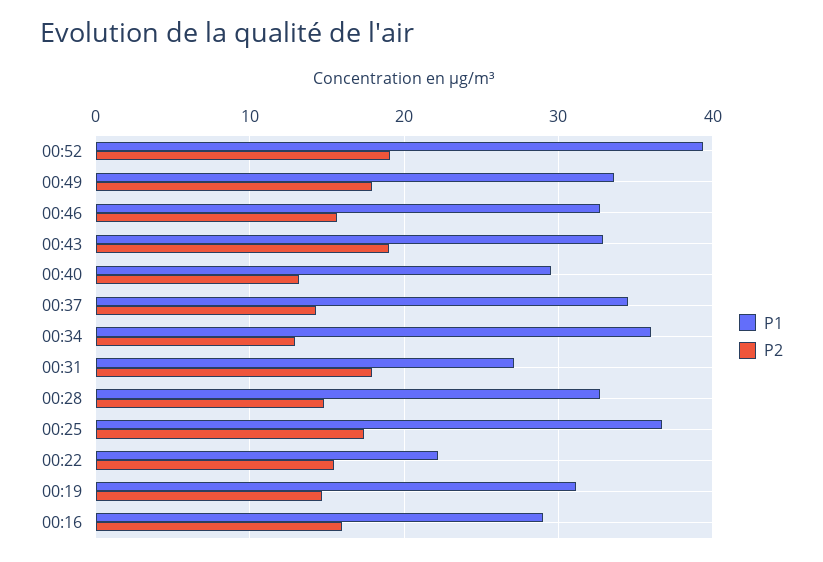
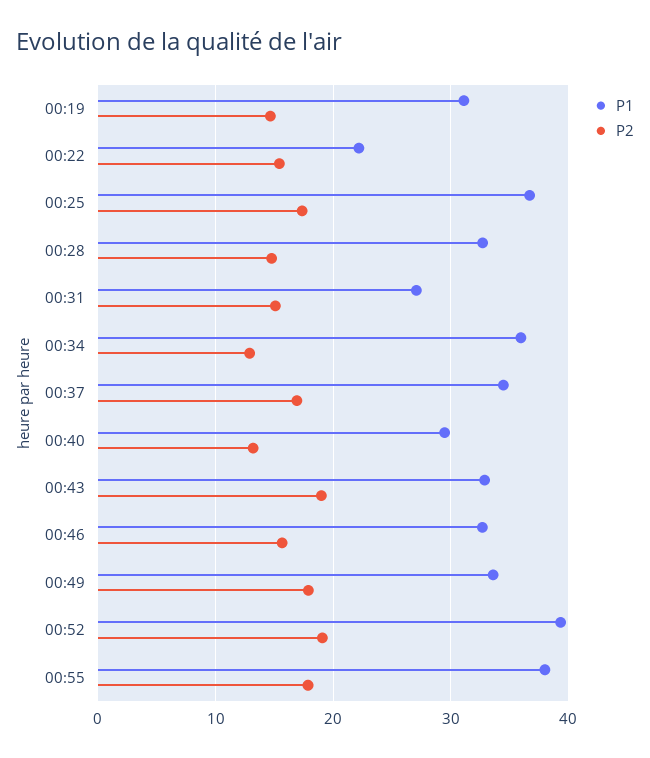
P2, 00:37: 14 -> 17
P2, 00:31: 18 -> 15
P1, 00:16: 29 -> none
P2, 00:16: 16 -> none
P1, 00:55: none -> 38
P2, 00:55: none -> 18

